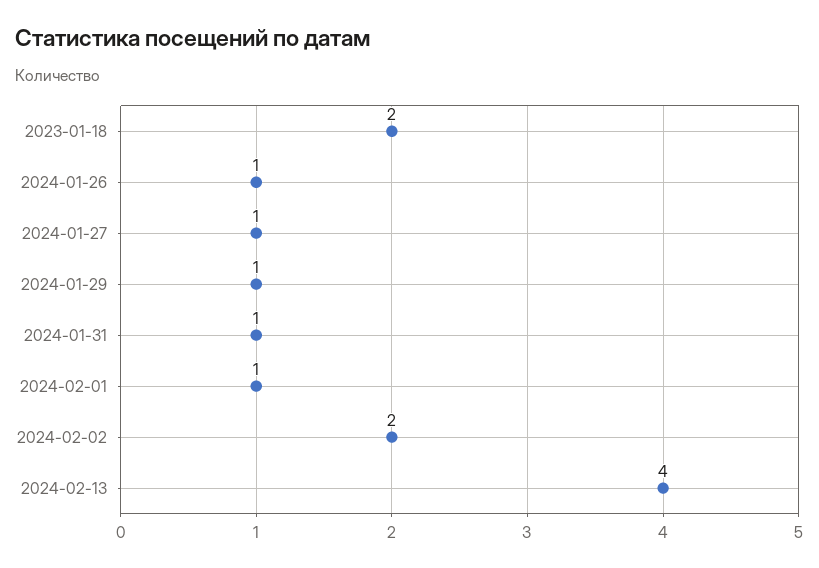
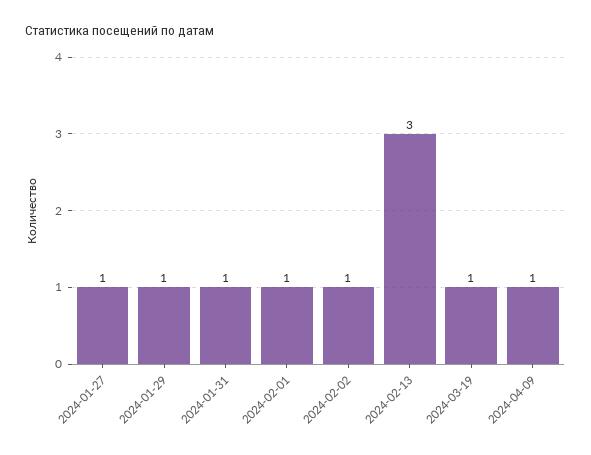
2023-01-18: 2 -> none
2024-01-26: 1 -> none
2024-02-02: 2 -> 1
2024-02-13: 4 -> 3
2024-03-19: none -> 1
2024-04-09: none -> 1

